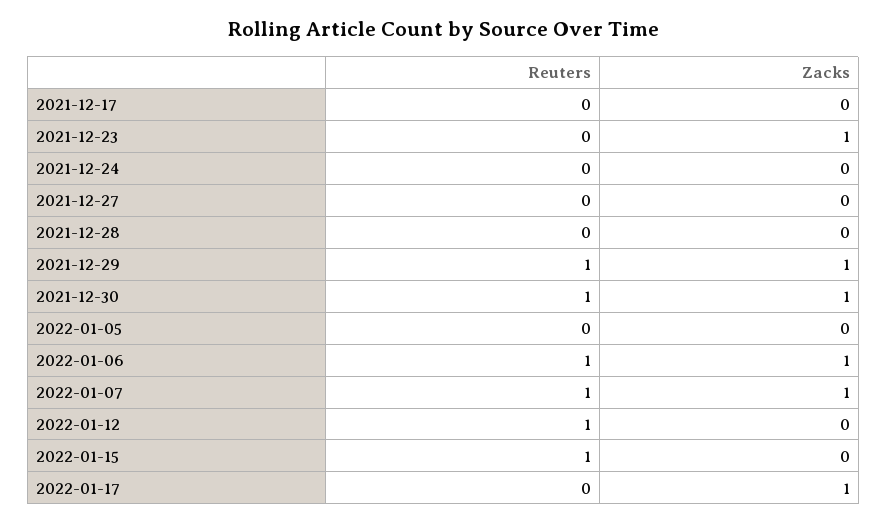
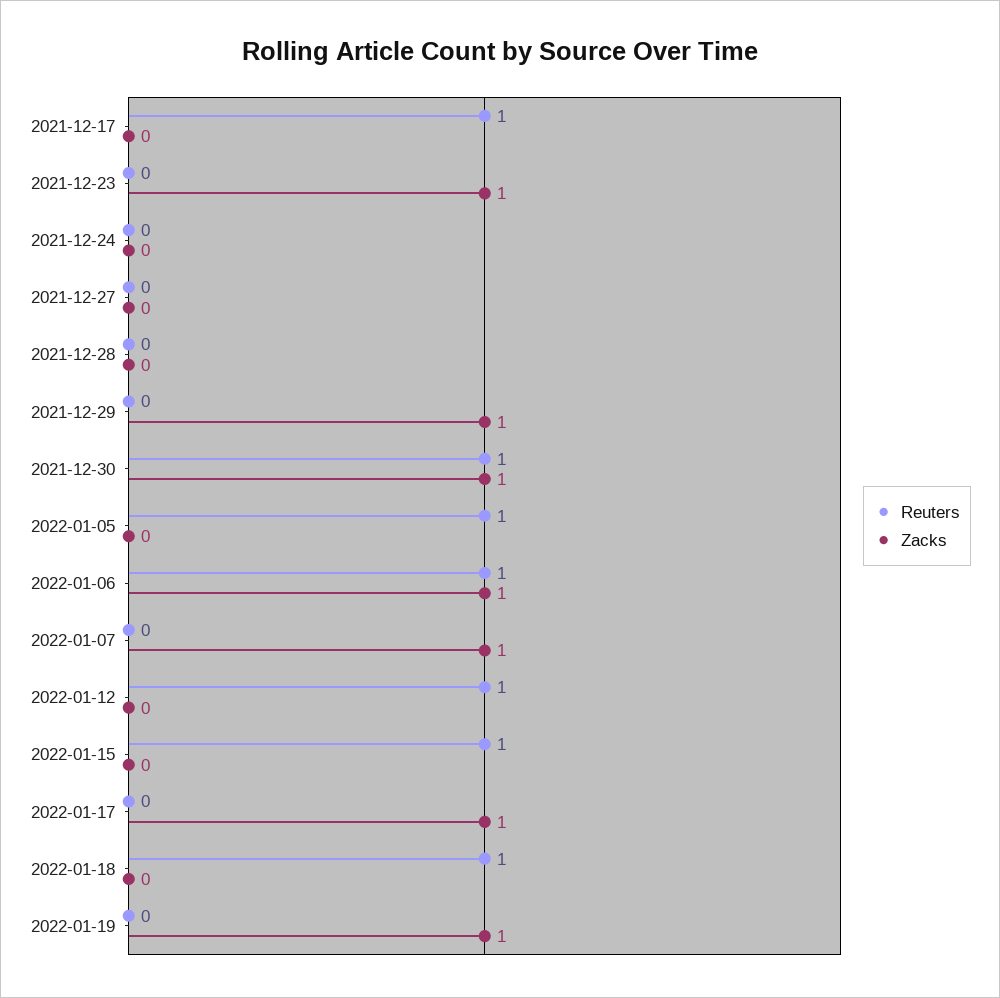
Reuters, 2021-12-17: 0 -> 1
Reuters, 2021-12-29: 1 -> 0
Reuters, 2022-01-05: 0 -> 1
Reuters, 2022-01-07: 1 -> 0
Reuters, 2022-01-18: none -> 1
Zacks, 2022-01-18: none -> 0
Reuters, 2022-01-19: none -> 0
Zacks, 2022-01-19: none -> 1

